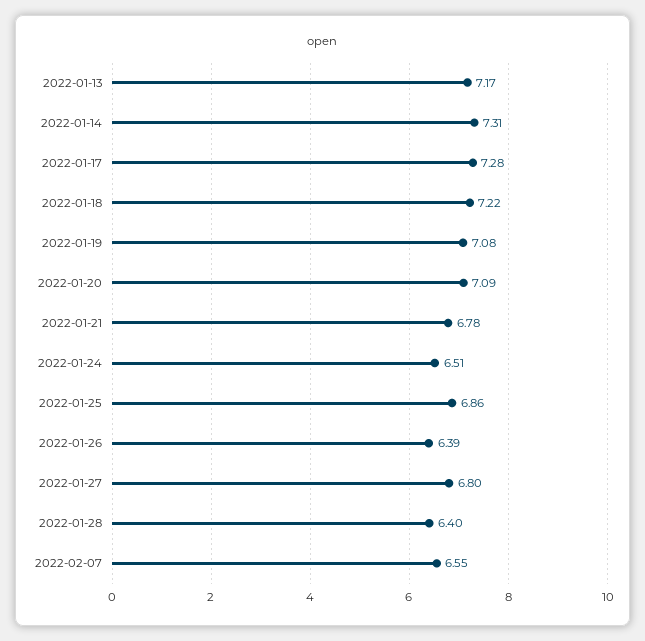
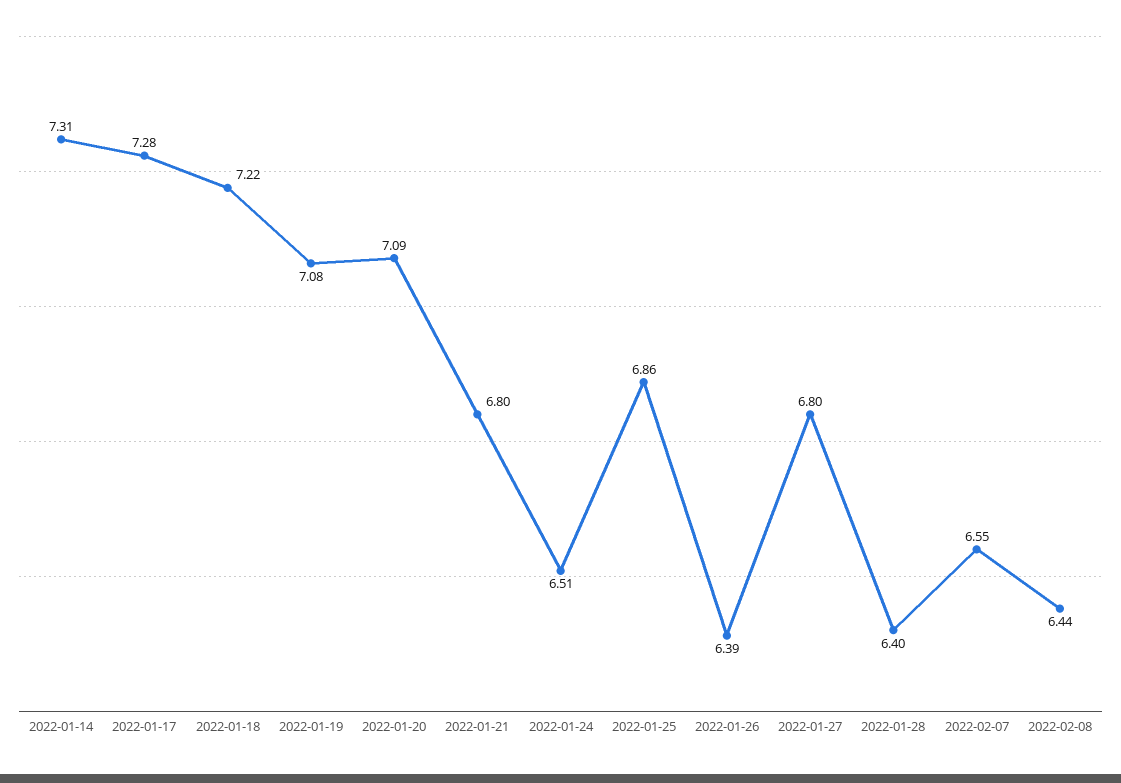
2022-01-13: 7.17 -> none
2022-01-21: 6.78 -> 6.8
2022-02-08: none -> 6.44

